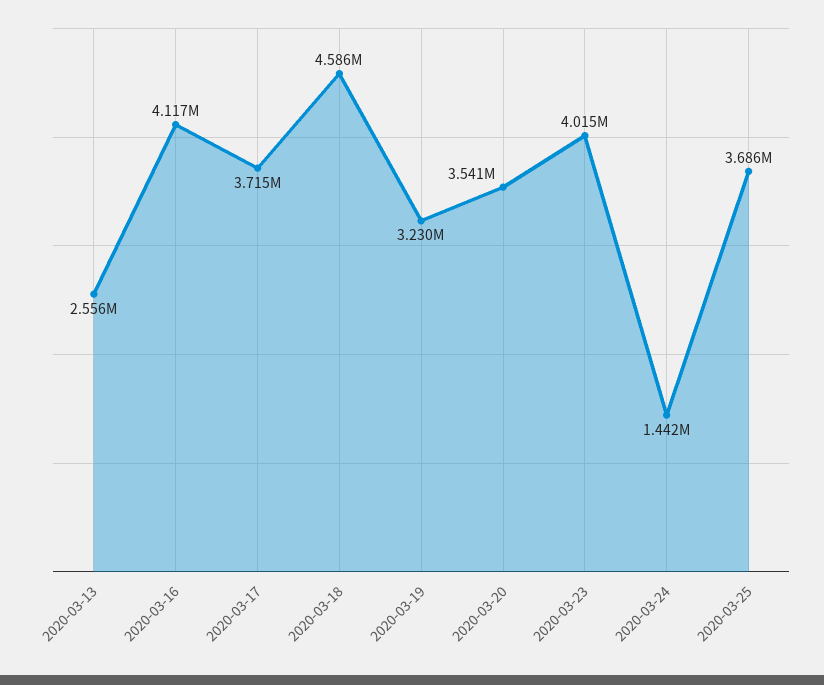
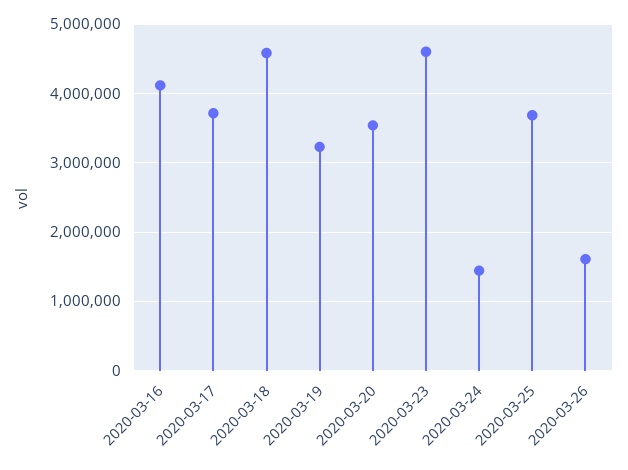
2020-03-13: 2556000 -> none
2020-03-23: 4015000 -> 4600000
2020-03-26: none -> 1600000

